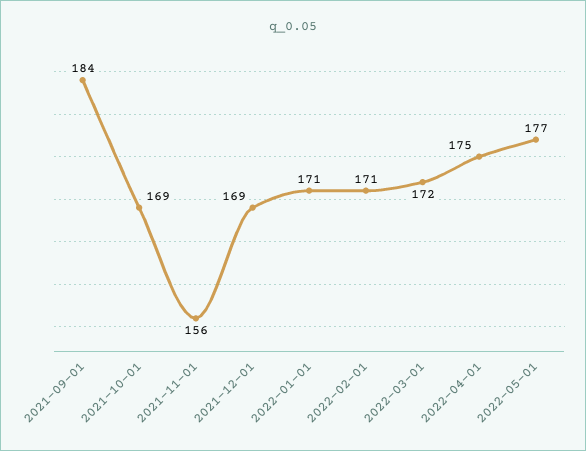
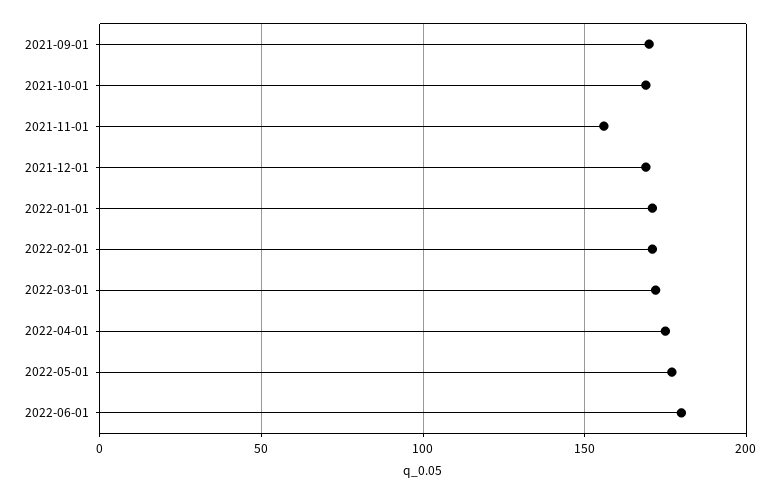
2021-09-01: 184 -> 170
2022-06-01: none -> 180

